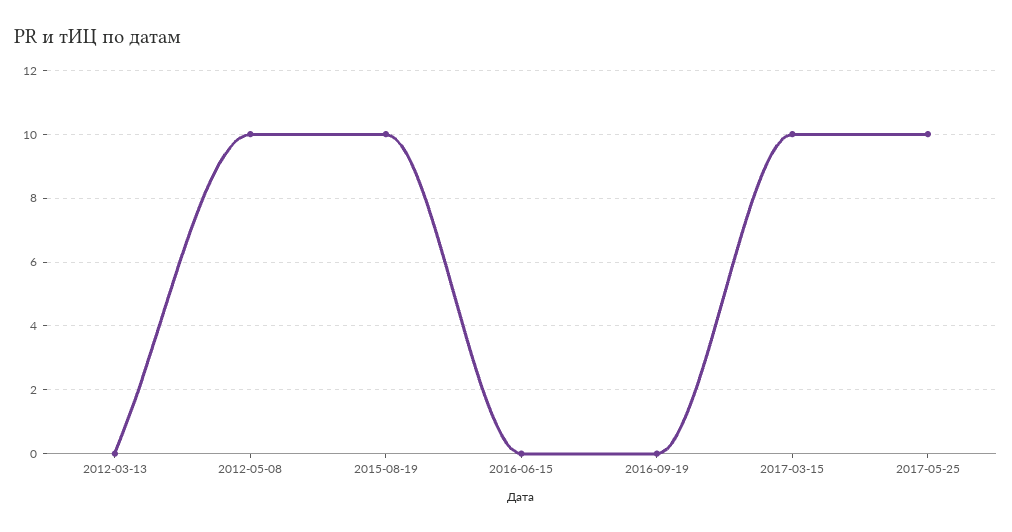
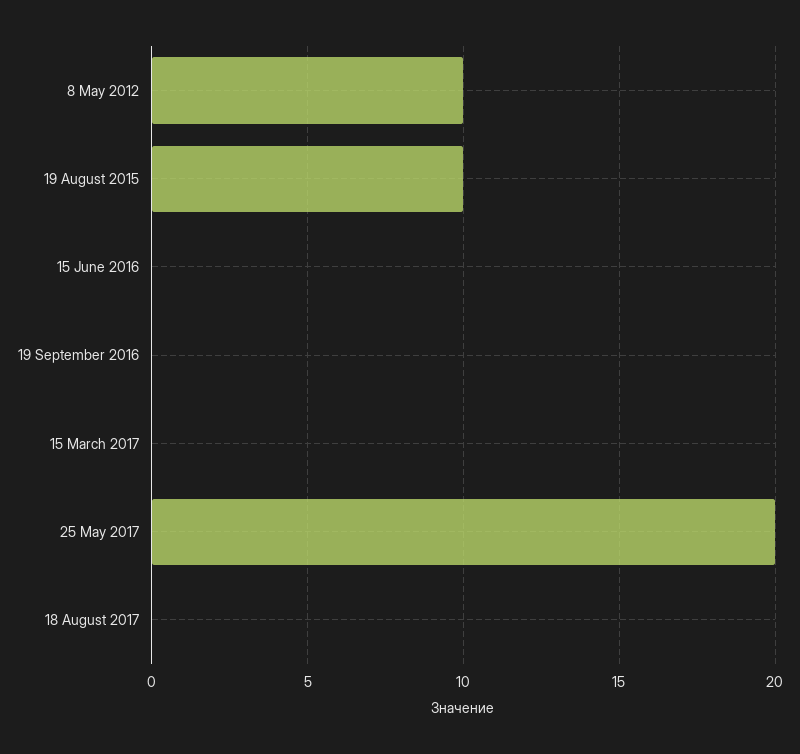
2012-03-13: 0 -> none
2017-03-15: 10 -> 0
2017-05-25: 10 -> 20
18 August 2017: none -> 0

